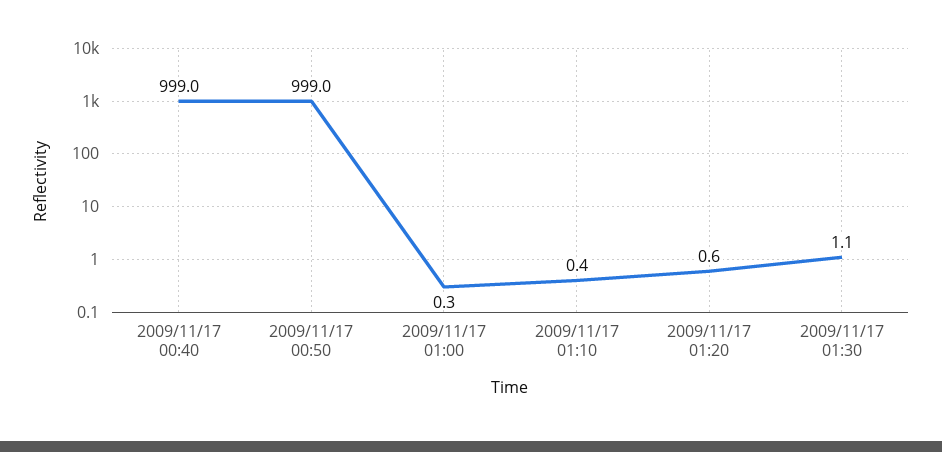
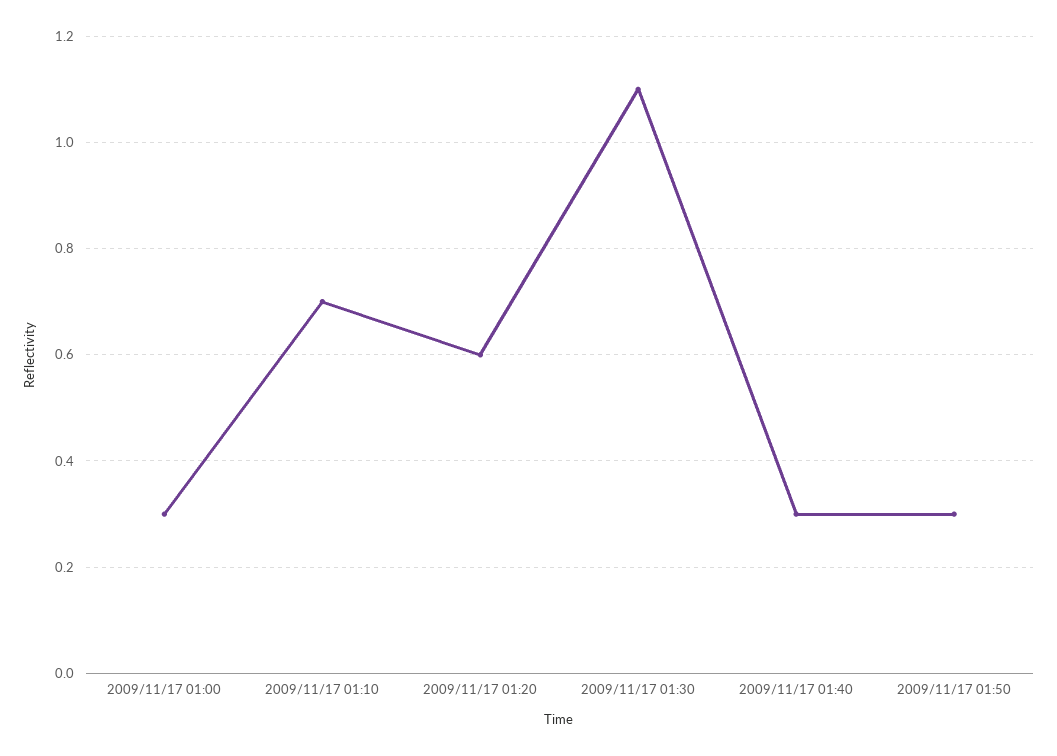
2009/11/17 00:40: 999 -> none
2009/11/17 00:50: 999 -> none
2009/11/17 01:10: 0.4 -> 0.7
2009/11/17 01:40: none -> 0.3
2009/11/17 01:50: none -> 0.3

